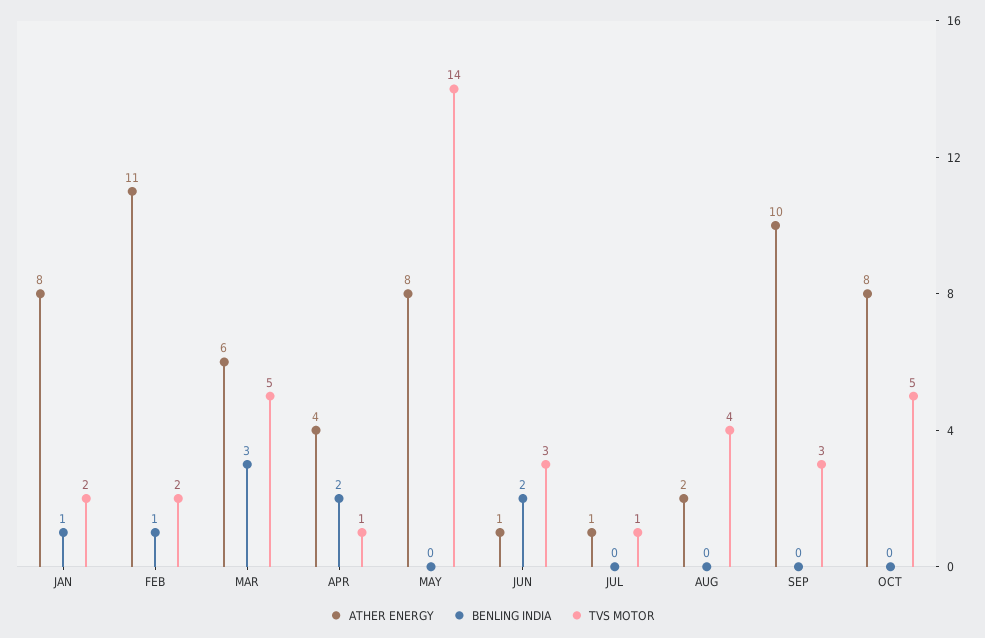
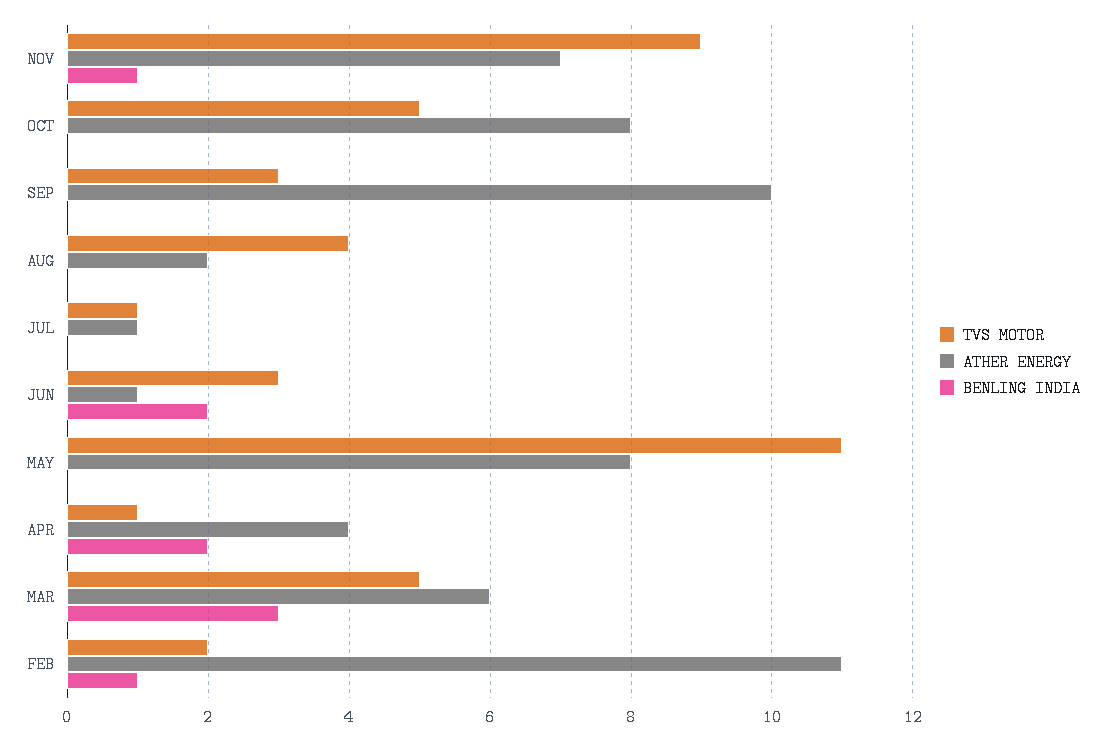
ATHER ENERGY, JAN: 8 -> none
BENLING INDIA, JAN: 1 -> none
TVS MOTOR, JAN: 2 -> none
TVS MOTOR, MAY: 14 -> 11
TVS MOTOR, NOV: none -> 9
ATHER ENERGY, NOV: none -> 7
BENLING INDIA, NOV: none -> 1

